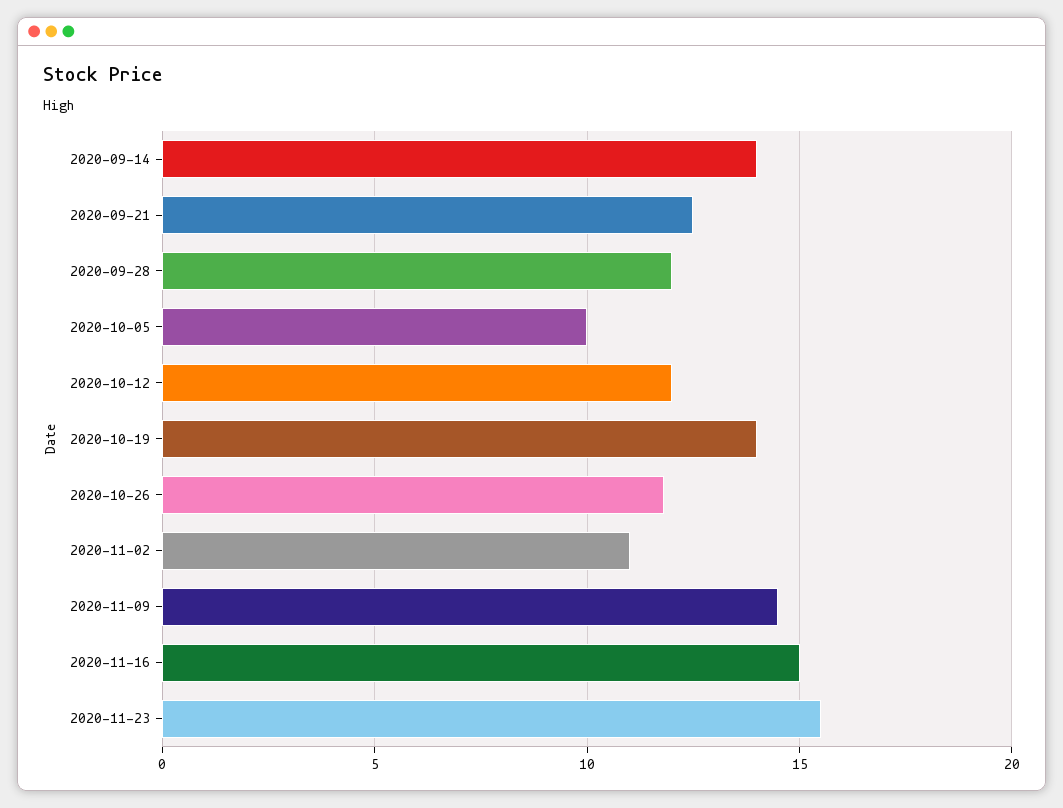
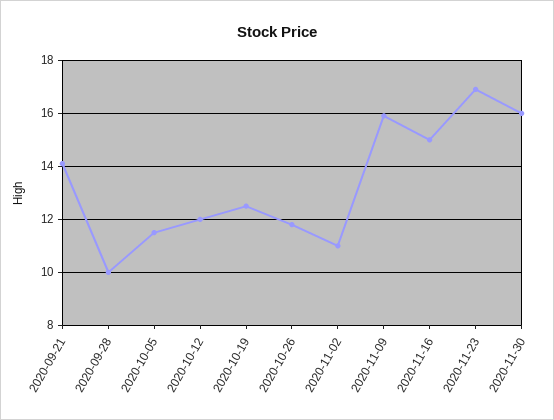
2020-09-14: 14 -> none
2020-09-21: 12.5 -> 14
2020-09-28: 12 -> 10
2020-10-05: 10 -> 11.5
2020-10-19: 14 -> 12.5
2020-11-09: 14.5 -> 16
2020-11-23: 15.5 -> 17
2020-11-30: none -> 16

